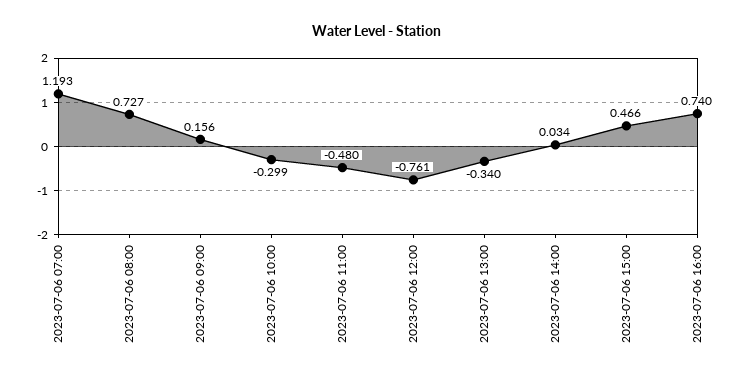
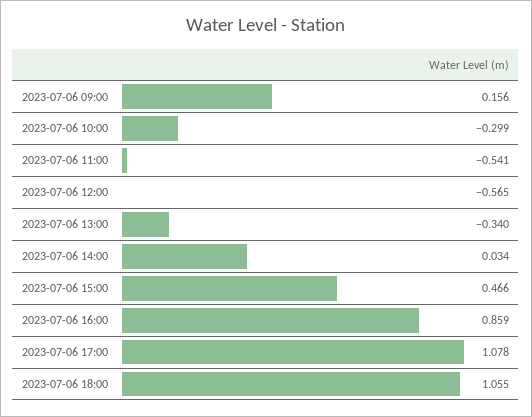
2023-07-06 07:00: 1.193 -> none
2023-07-06 08:00: 0.727 -> none
2023-07-06 11:00: -0.48 -> -0.541
2023-07-06 12:00: -0.761 -> -0.565
2023-07-06 16:00: 0.74 -> 0.859
2023-07-06 17:00: none -> 1.078
2023-07-06 18:00: none -> 1.055

